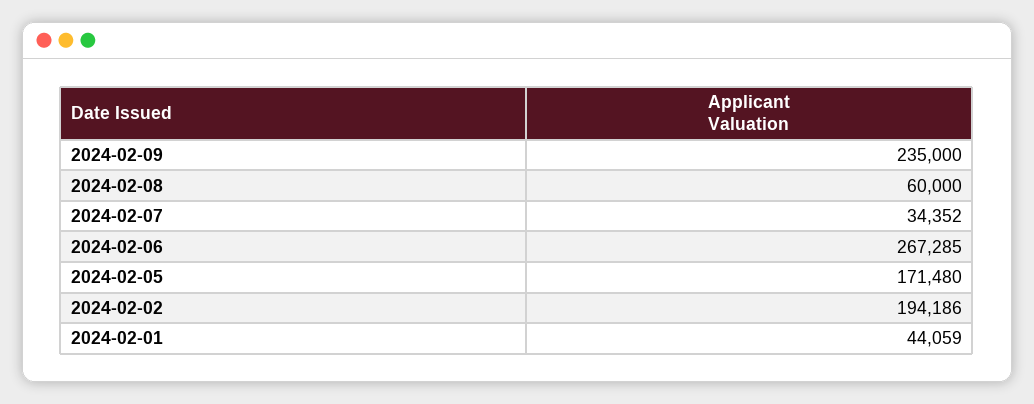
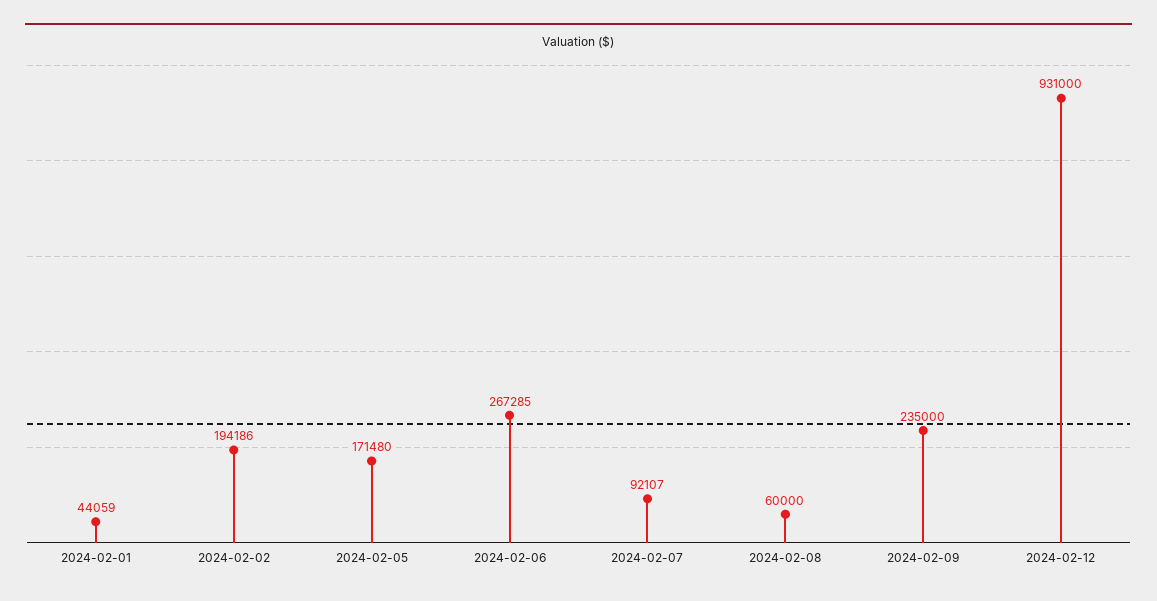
2024-02-07: 34352 -> 92107
2024-02-12: none -> 931000

